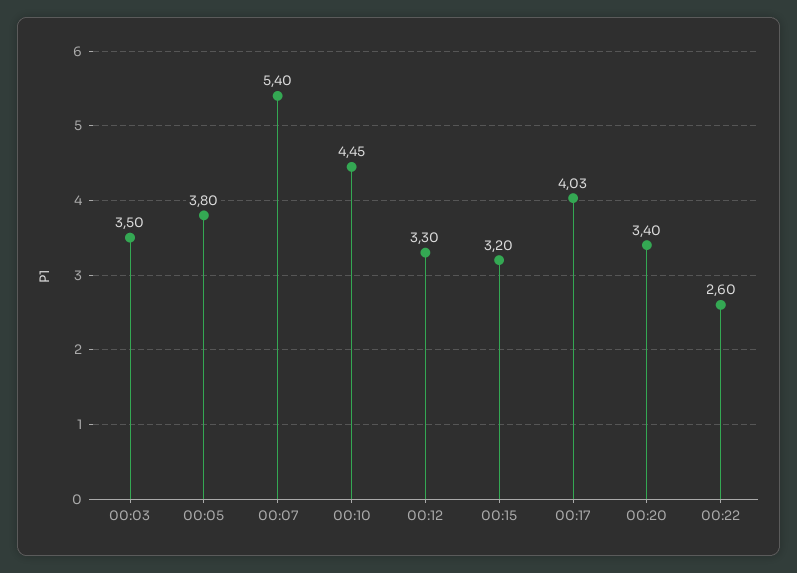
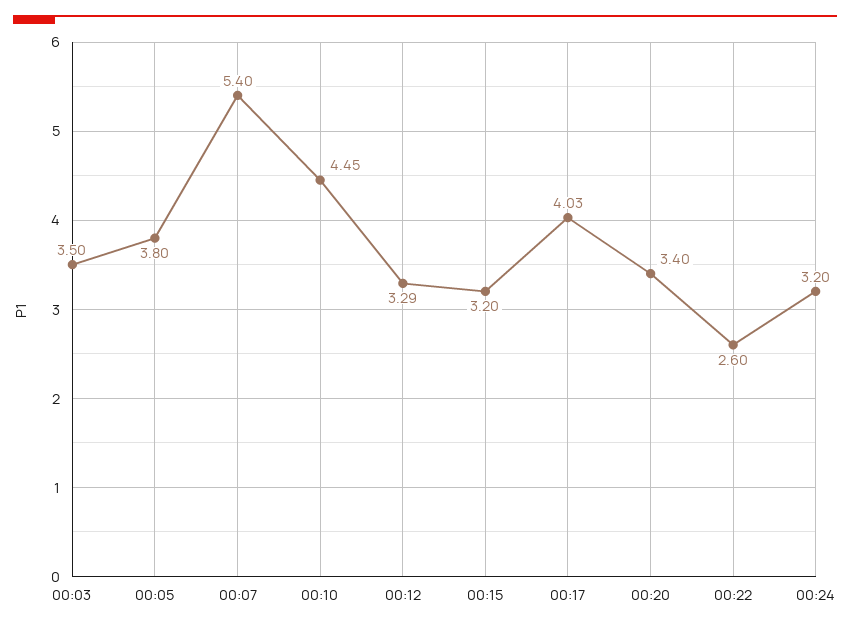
00:12: 3.3 -> 3.29
00:24: none -> 3.2

